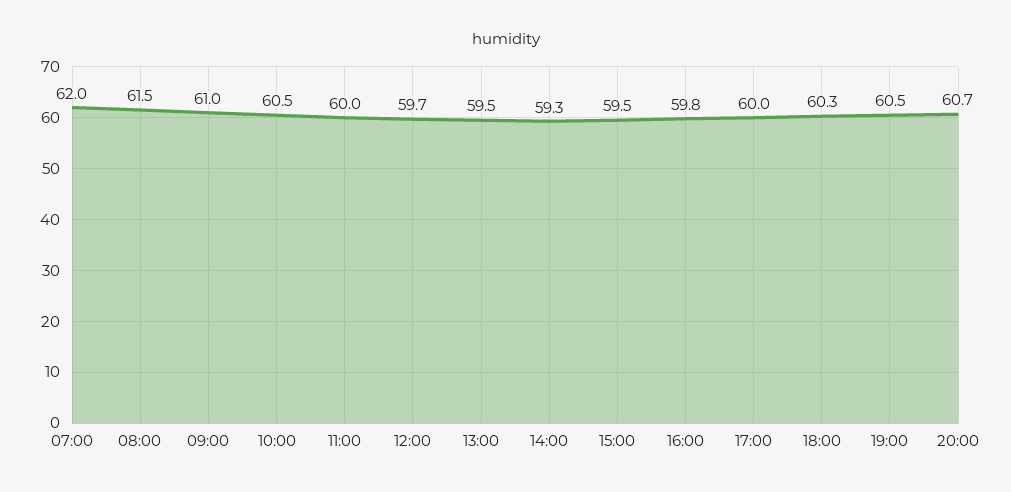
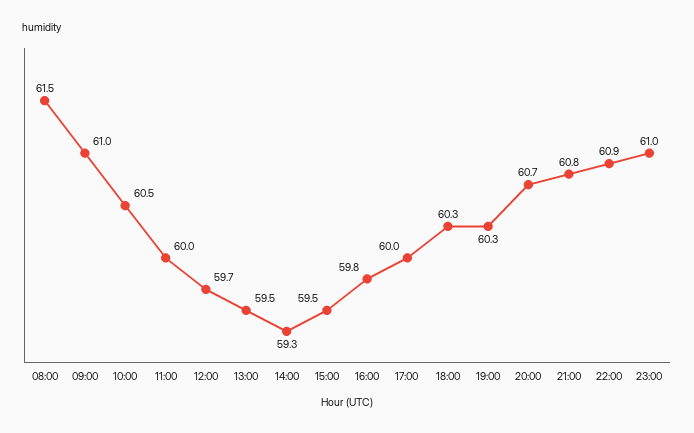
07:00: 62 -> none
19:00: 60.5 -> 60.3
21:00: none -> 60.8
22:00: none -> 60.9
23:00: none -> 61

